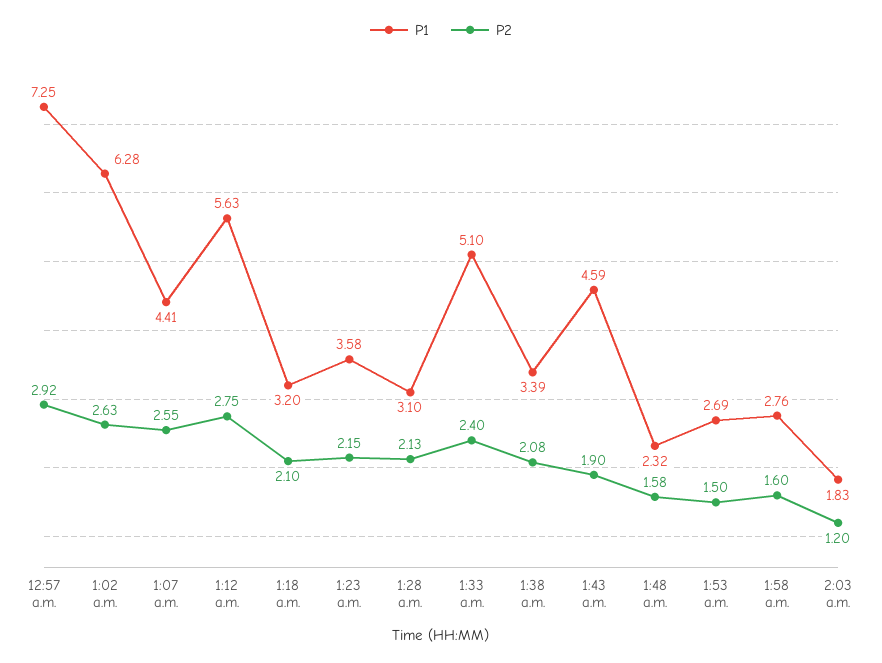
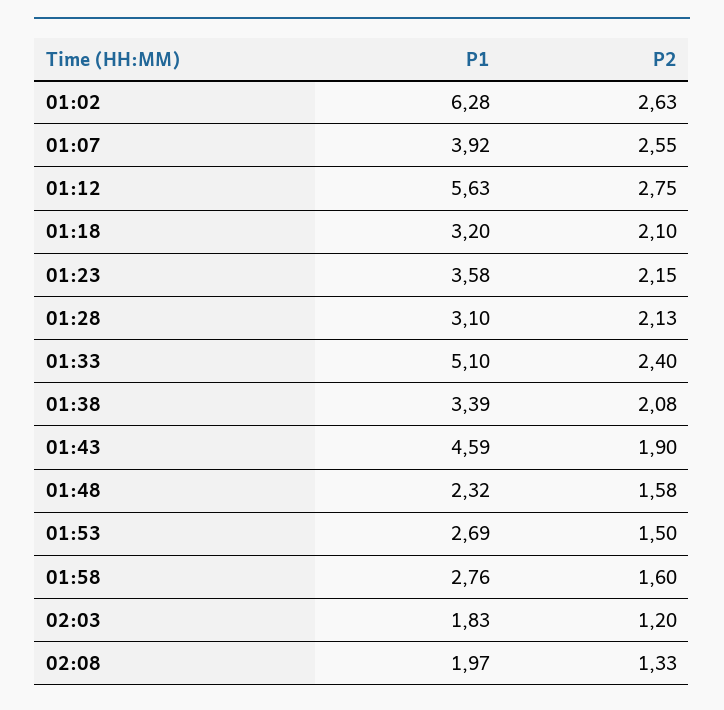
P1, 12:57 a.m.: 7.25 -> none
P2, 12:57 a.m.: 2.92 -> none
P1, 1:07 a.m.: 4.41 -> 3.92
P1, 02:08: none -> 1.97
P2, 02:08: none -> 1.33

